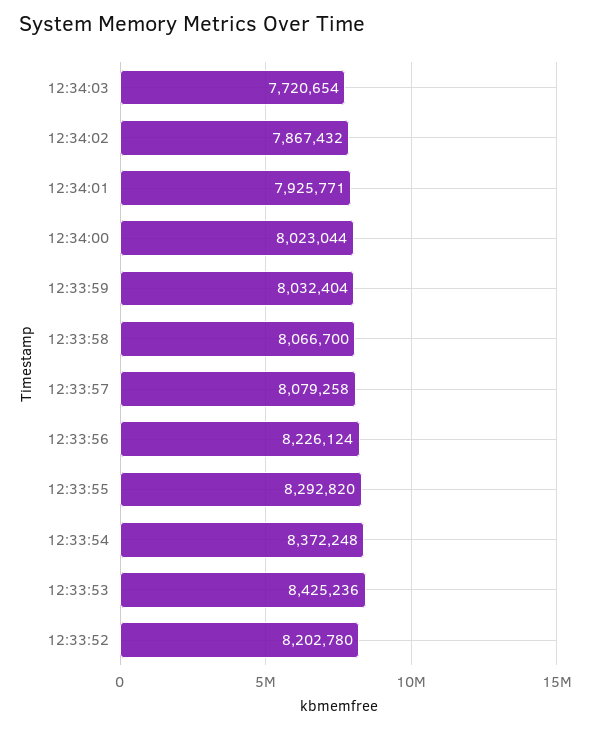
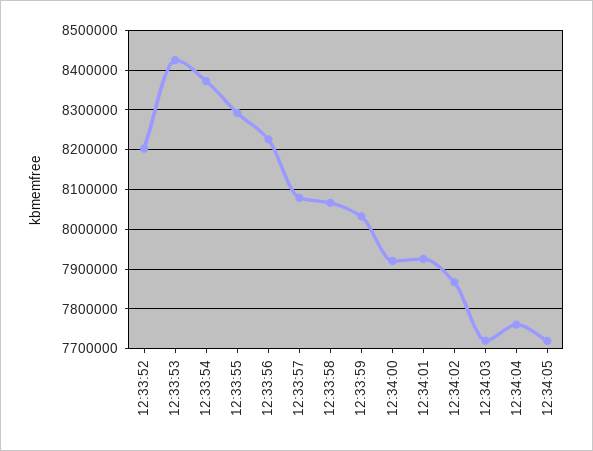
12:34:00: 8023044 -> 7920000
12:34:04: none -> 7760000
12:34:05: none -> 7720000

